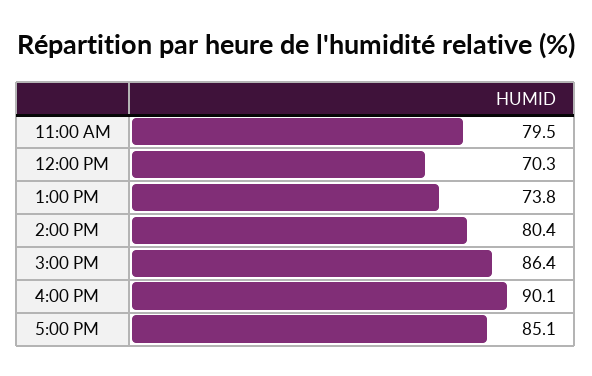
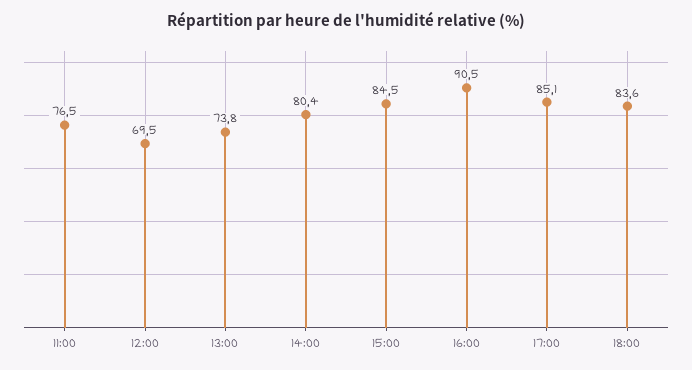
11:00 AM: 79.5 -> 76.5
12:00 PM: 70.3 -> 69.5
3:00 PM: 86.4 -> 84.5
4:00 PM: 90.1 -> 90.5
18:00: none -> 83.6

